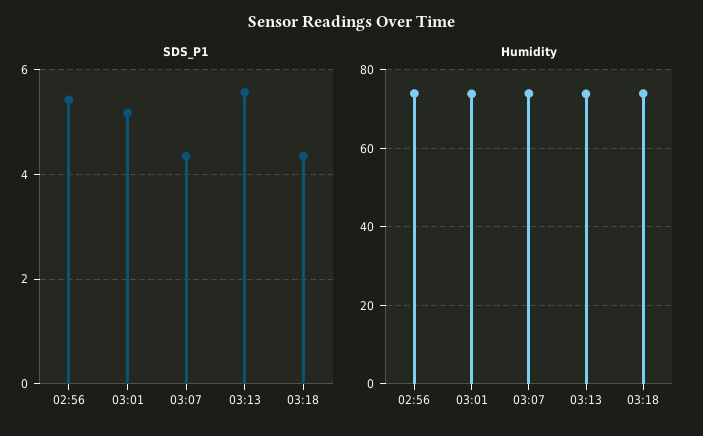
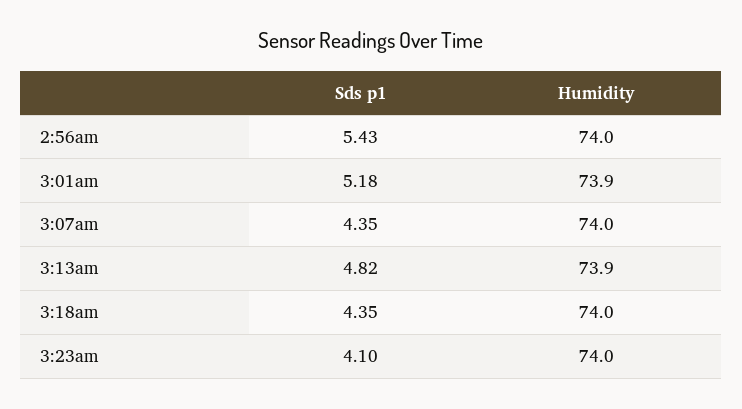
SDS_P1, 03:13: 5.6 -> 4.82
SDS_P1, 3:23am: none -> 4.1
Humidity, 3:23am: none -> 74

